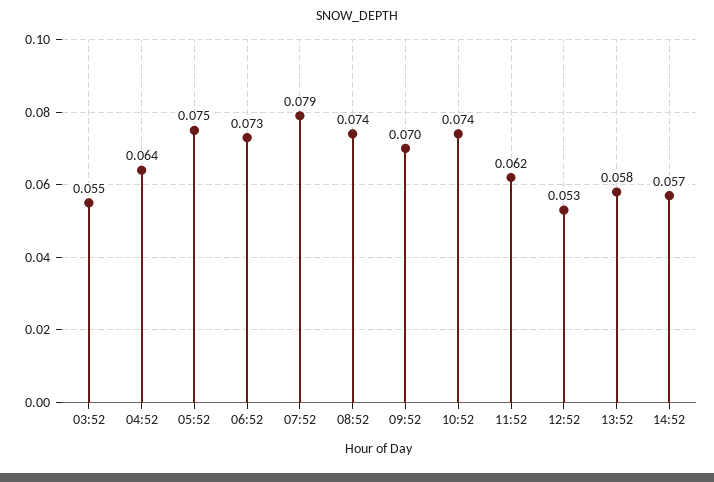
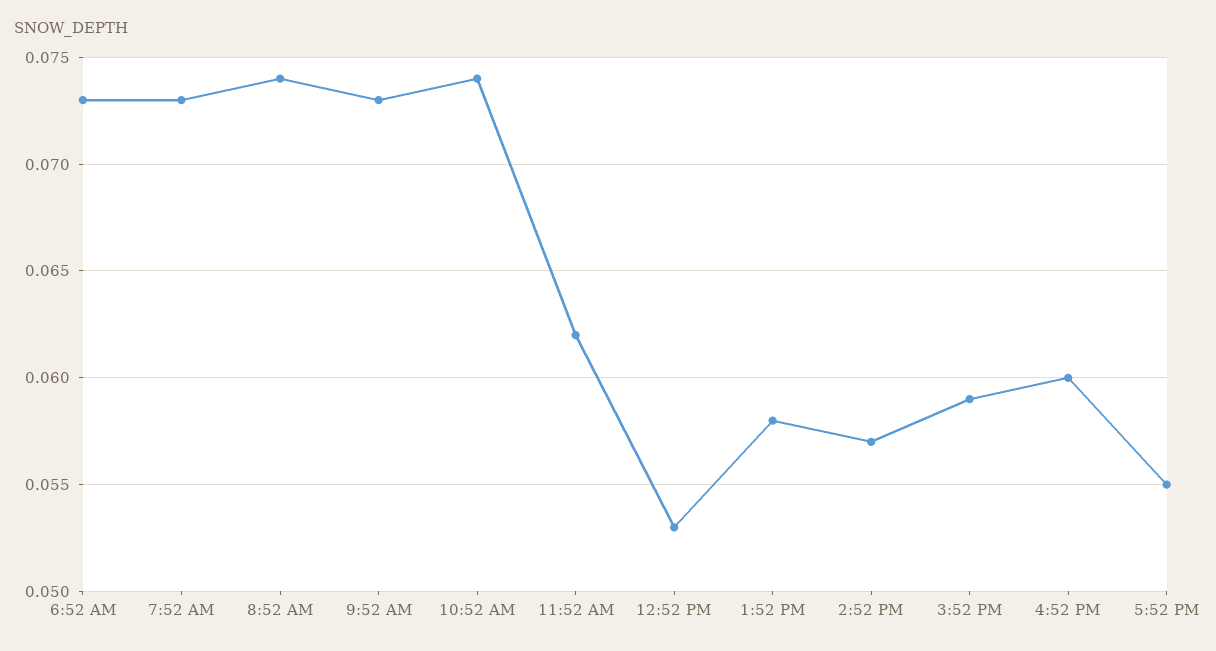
03:52: 0.055 -> none
04:52: 0.064 -> none
05:52: 0.075 -> none
07:52: 0.079 -> 0.073
09:52: 0.07 -> 0.073
3:52 PM: none -> 0.059
4:52 PM: none -> 0.06
5:52 PM: none -> 0.055

